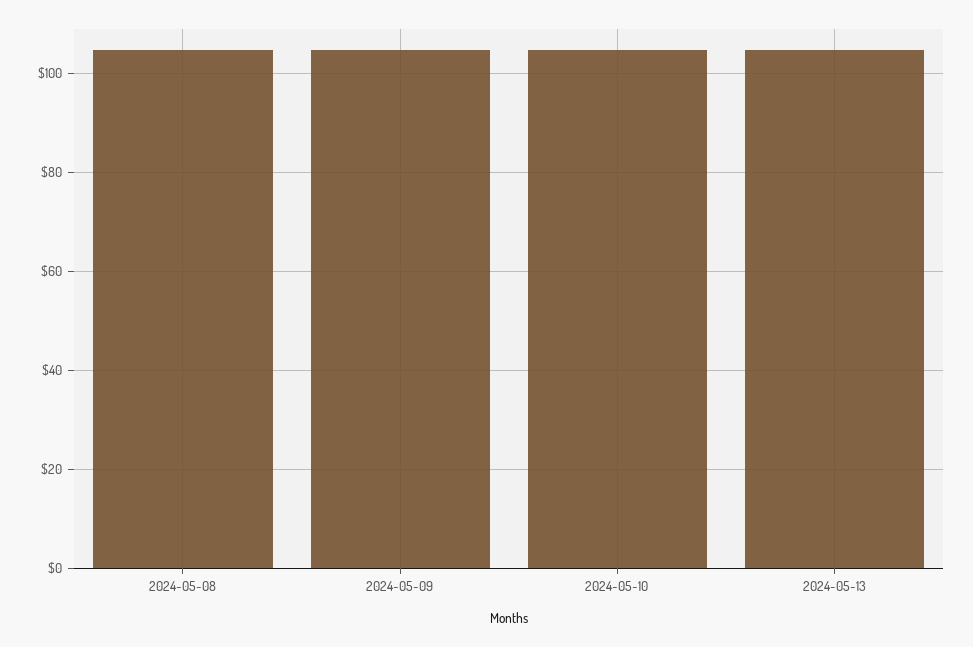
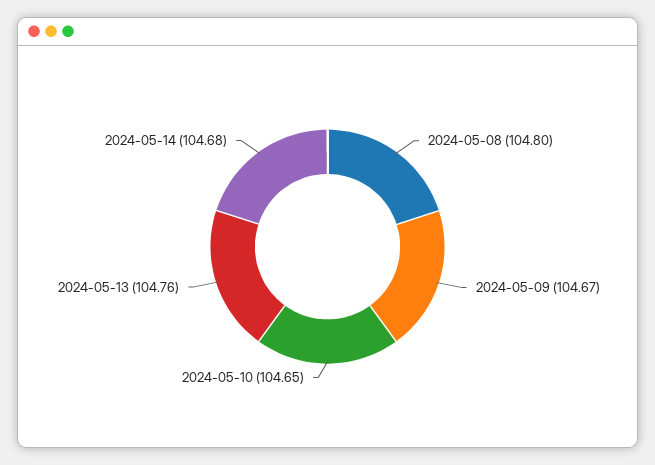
2024-05-14: none -> 104.68

